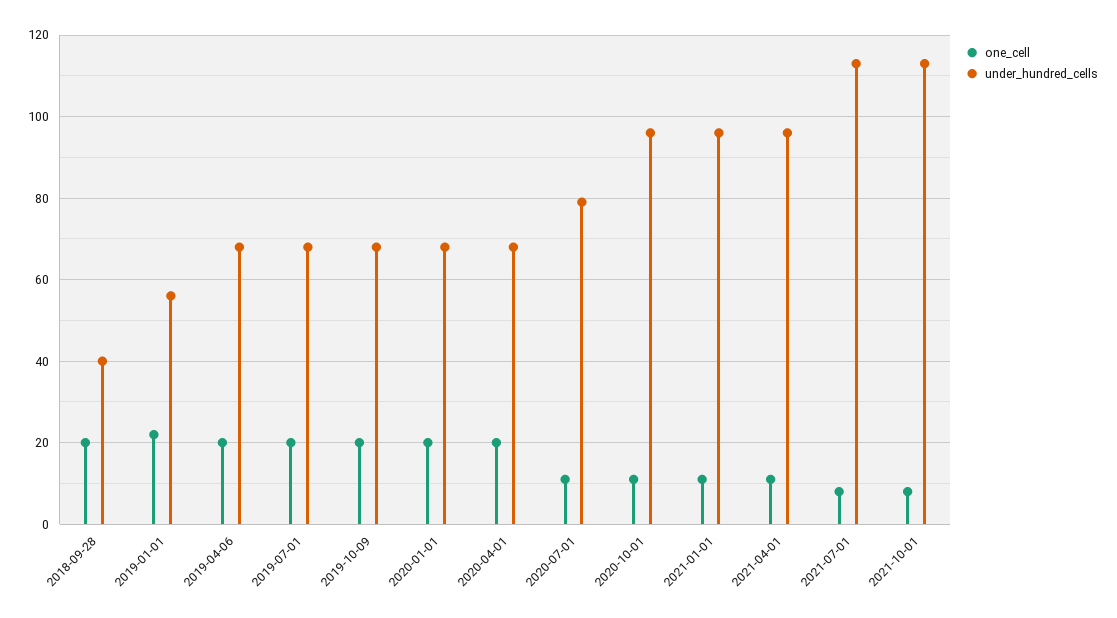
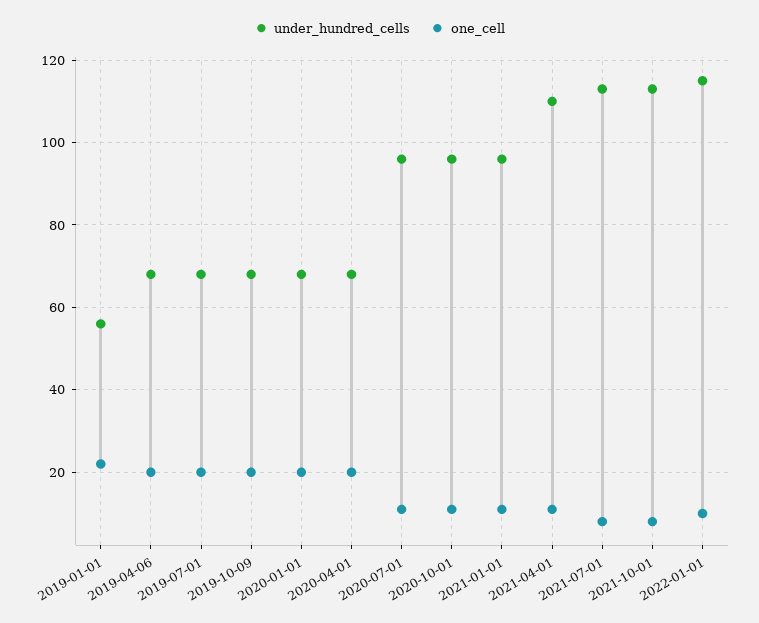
one_cell, 2018-09-28: 20 -> none
under_hundred_cells, 2018-09-28: 40 -> none
under_hundred_cells, 2020-07-01: 80 -> 95
under_hundred_cells, 2021-04-01: 95 -> 110
under_hundred_cells, 2022-01-01: none -> 115
one_cell, 2022-01-01: none -> 10

